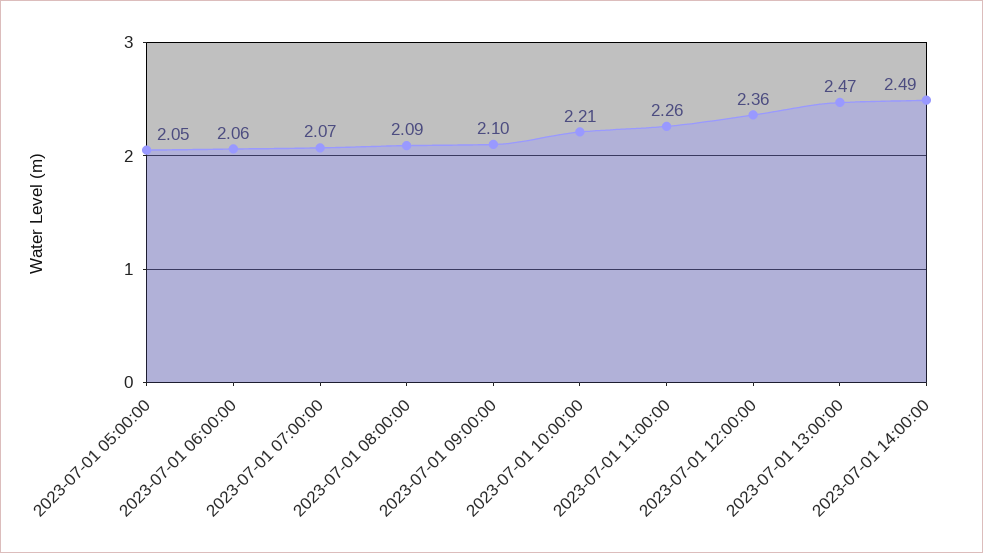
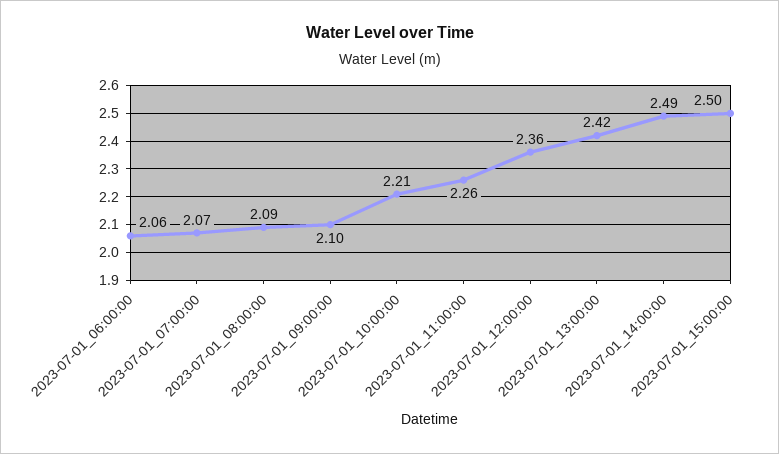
2023-07-01 05:00:00: 2.05 -> none
2023-07-01 13:00:00: 2.47 -> 2.42
2023-07-01_15:00:00: none -> 2.5

